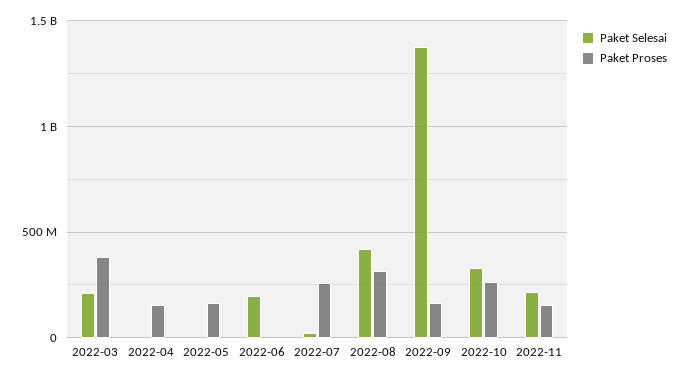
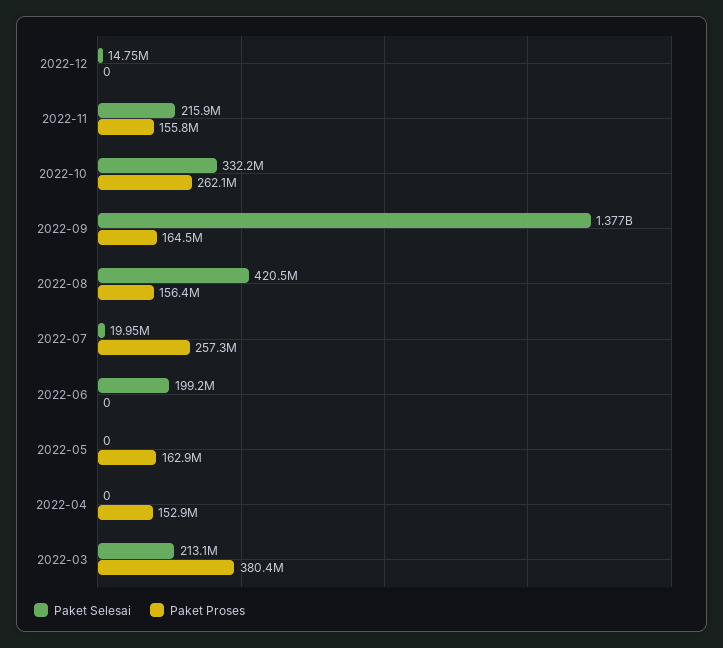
Paket Proses, 2022-08: 300000000 -> 156400000
Paket Selesai, 2022-12: none -> 14750000
Paket Proses, 2022-12: none -> 0

